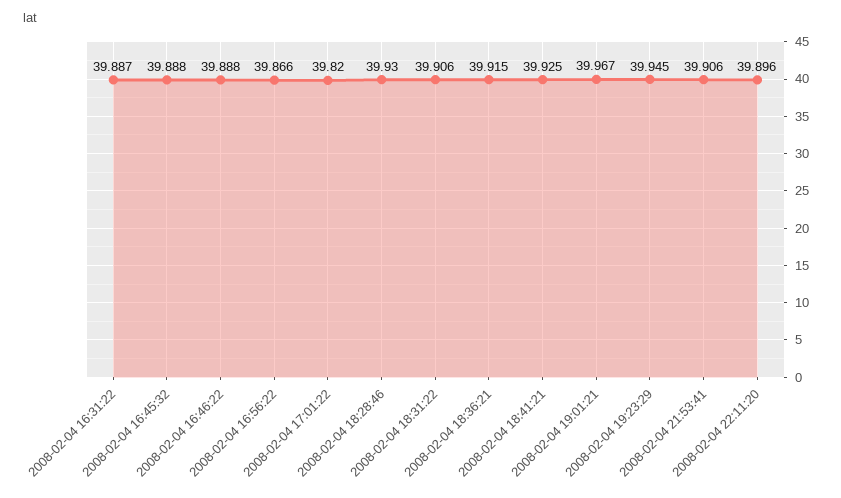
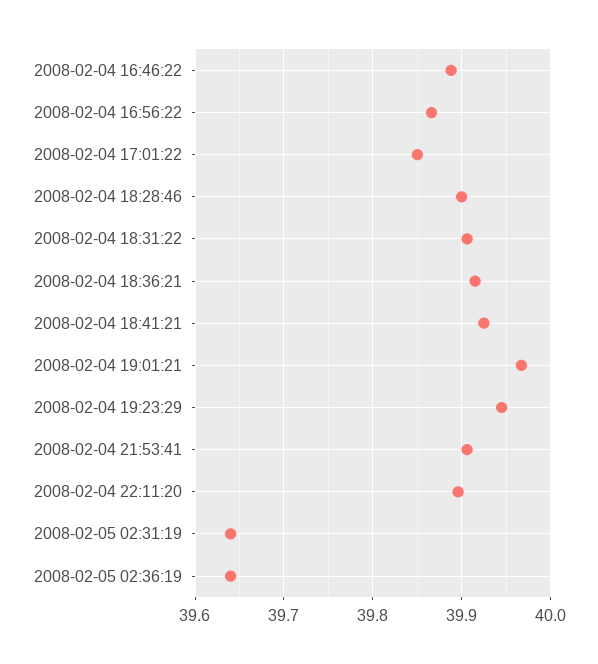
2008-02-04 16:31:22: 39.887 -> none
2008-02-04 16:45:32: 39.888 -> none
2008-02-04 17:01:22: 39.82 -> 39.85
2008-02-04 18:28:46: 39.93 -> 39.9
2008-02-05 02:31:19: none -> 39.64
2008-02-05 02:36:19: none -> 39.64

